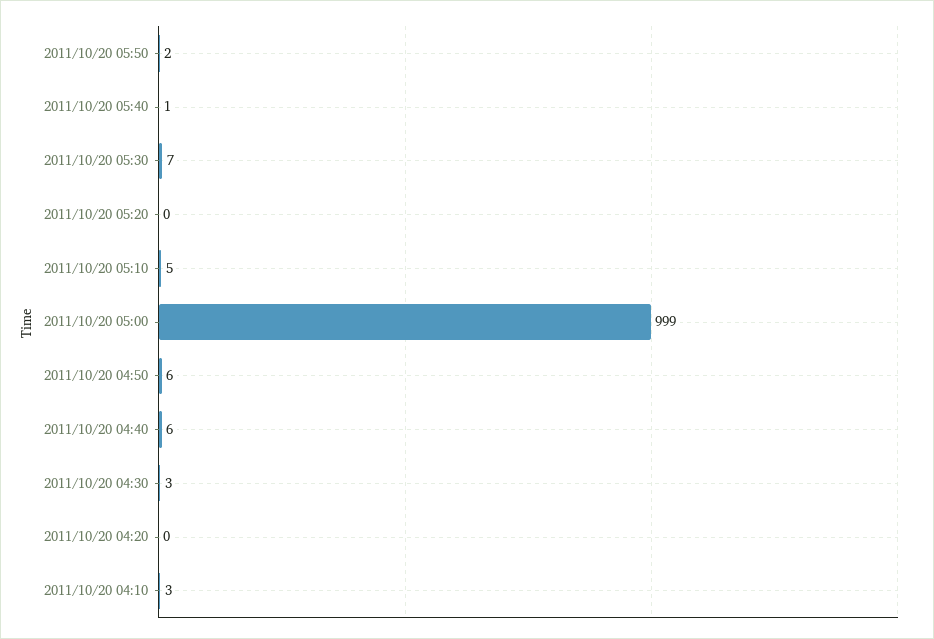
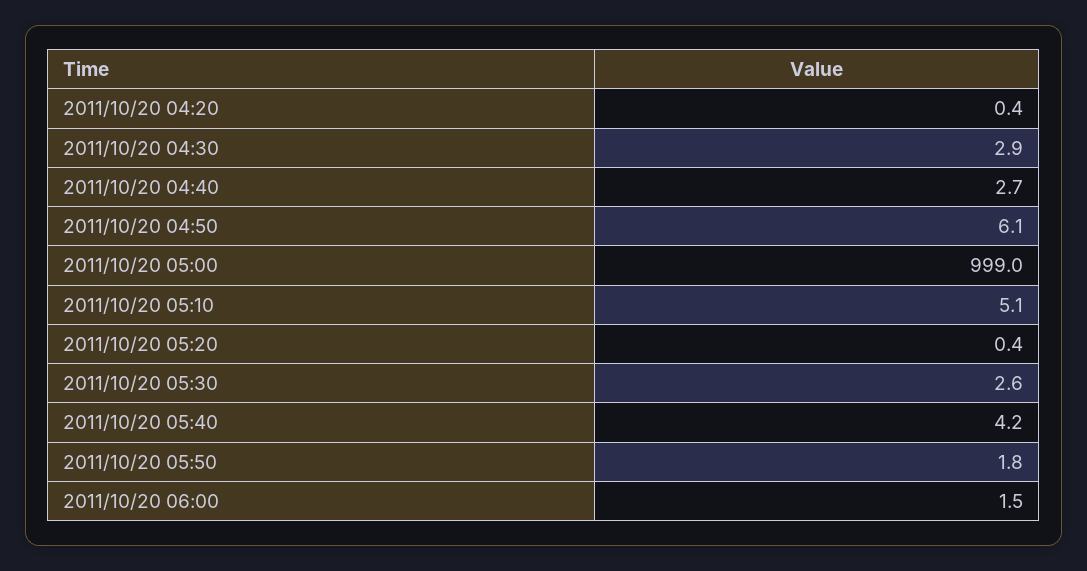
2011/10/20 05:40: 1 -> 4.2
2011/10/20 05:30: 7 -> 2.6
2011/10/20 04:40: 6 -> 2.7
2011/10/20 04:10: 3 -> none
2011/10/20 06:00: none -> 1.5

